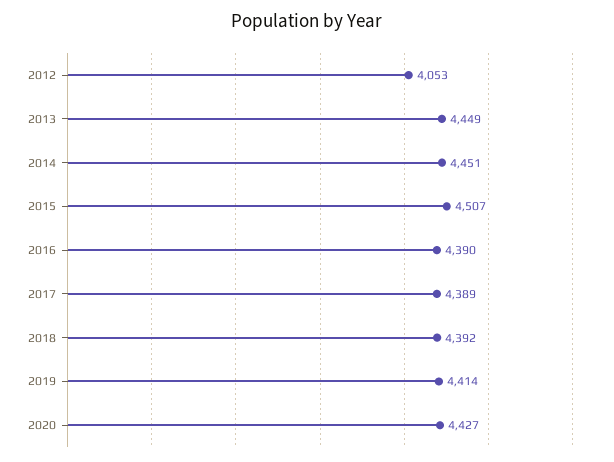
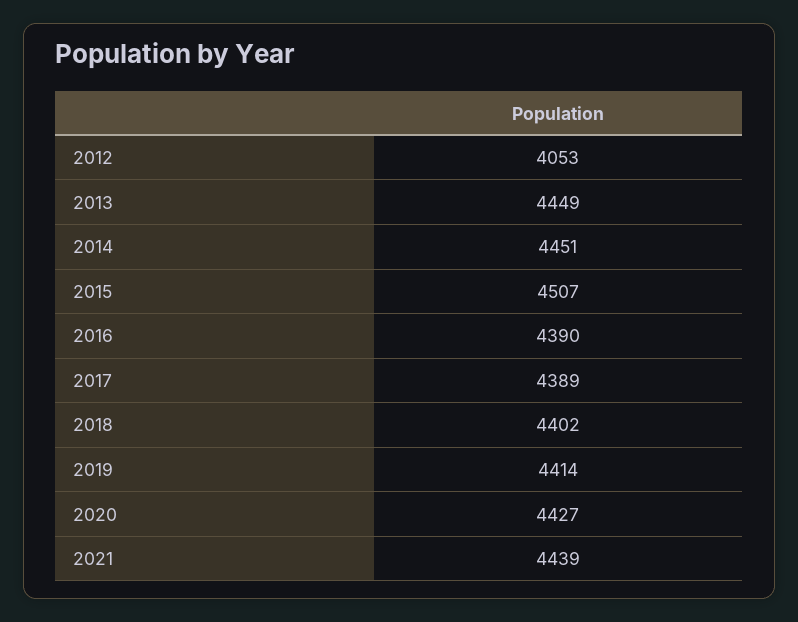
2018: 4392 -> 4402
2021: none -> 4439

